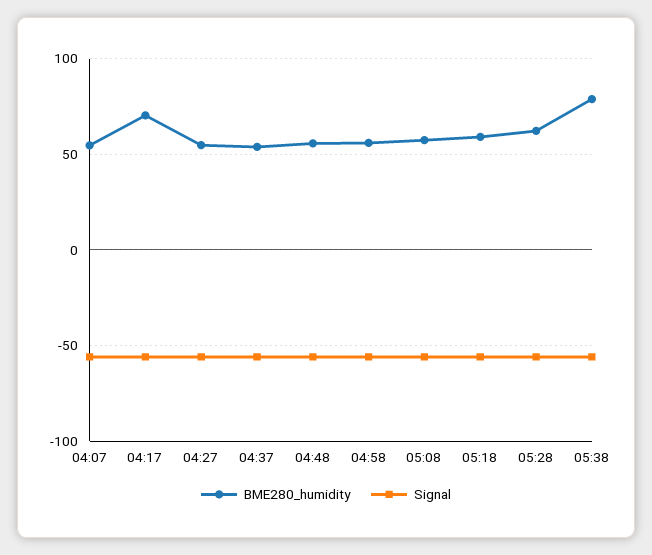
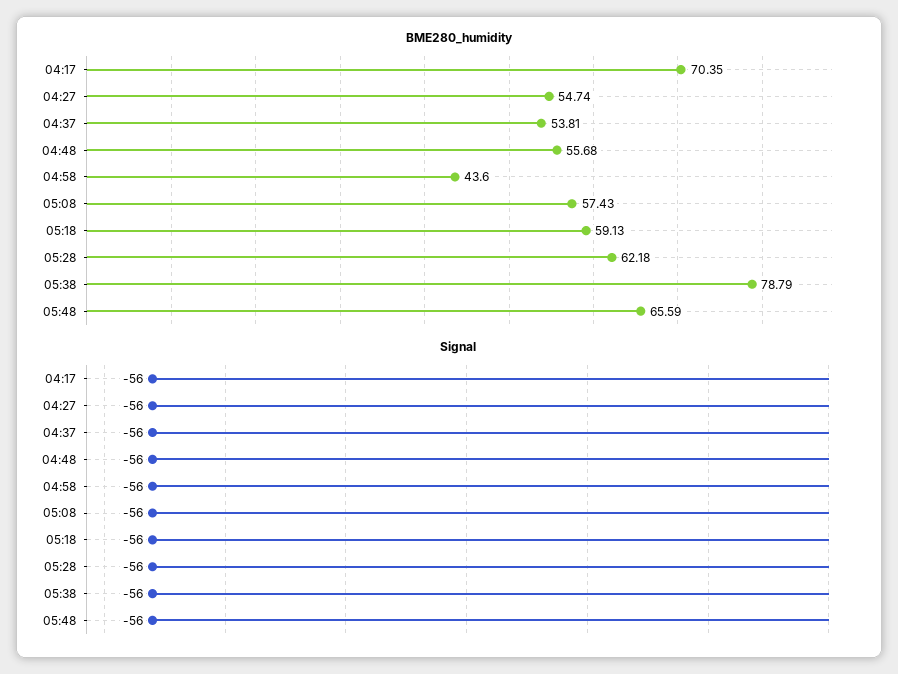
BME280_humidity, 04:07: 55 -> none
Signal, 04:07: -55 -> none
BME280_humidity, 04:58: 55 -> 43.6
BME280_humidity, 05:48: none -> 65.59
Signal, 05:48: none -> -56

